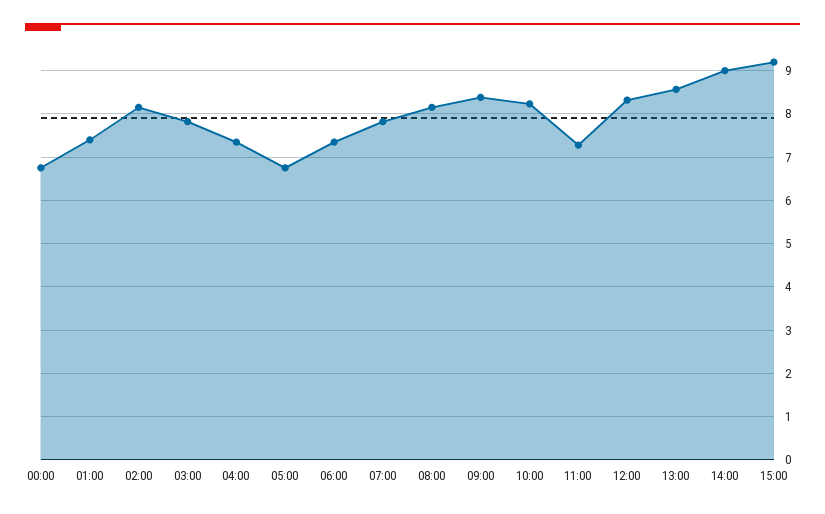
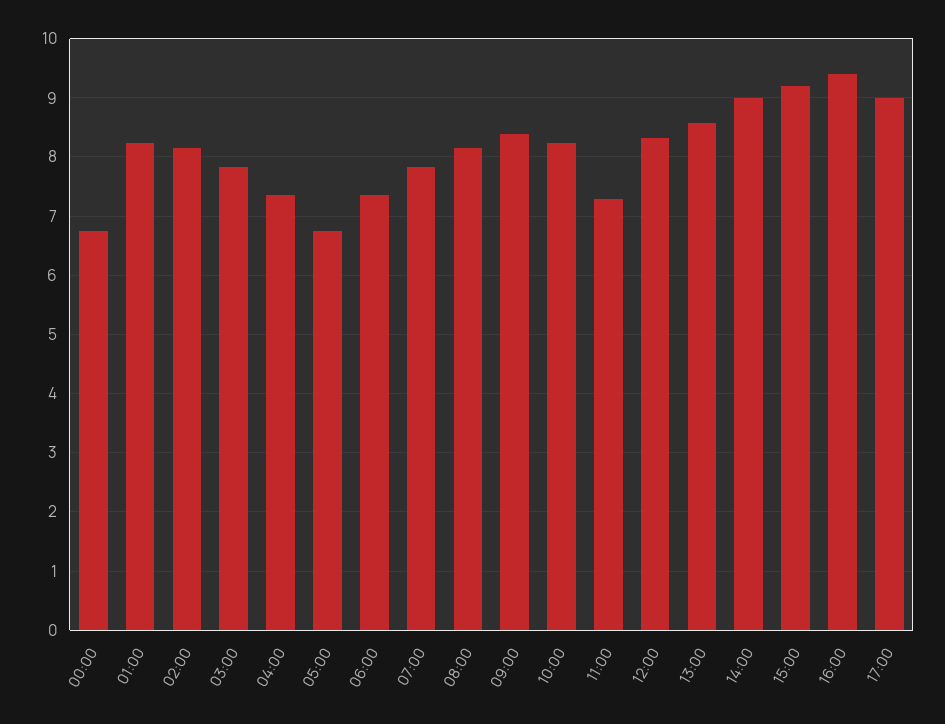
01:00: 7.4 -> 8.2
16:00: none -> 9.4
17:00: none -> 9

